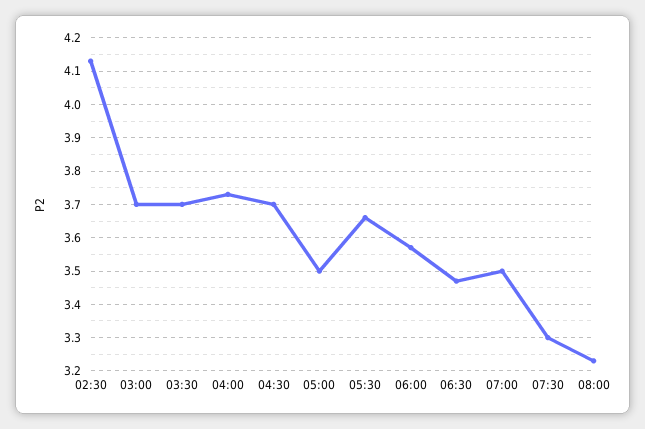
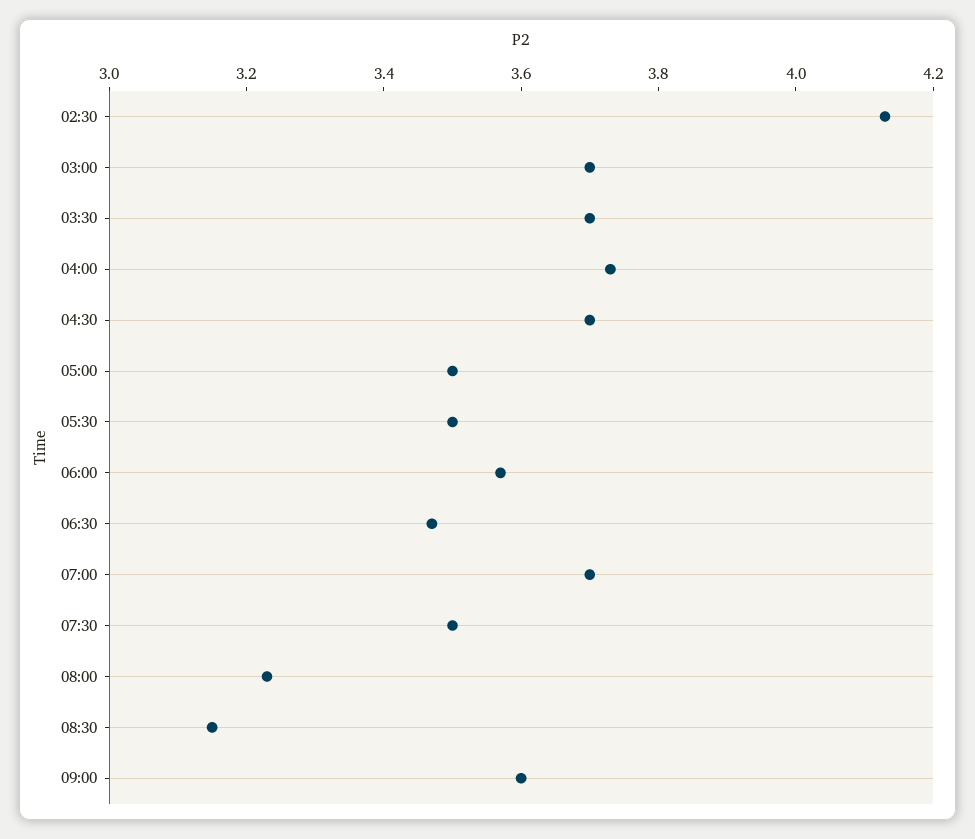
05:30: 3.65 -> 3.5
07:00: 3.5 -> 3.7
07:30: 3.3 -> 3.5
08:30: none -> 3.15
09:00: none -> 3.6

